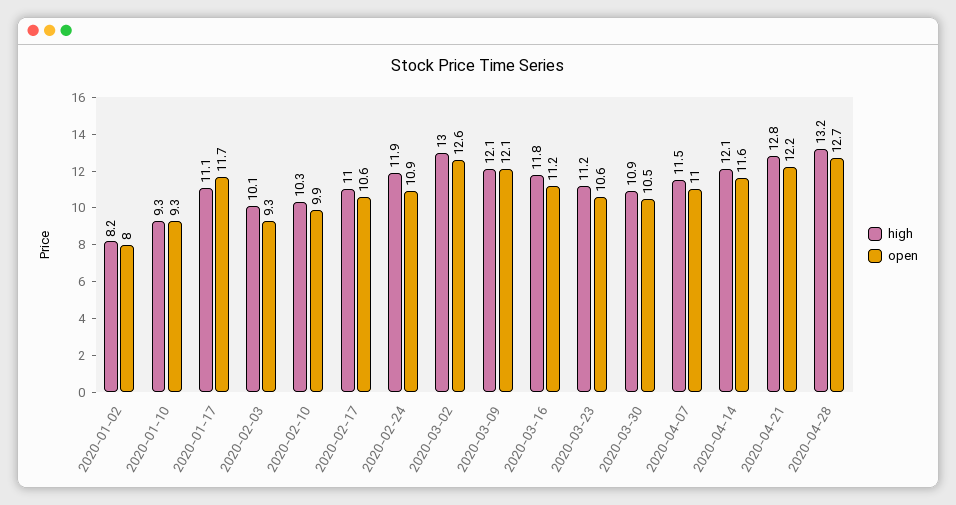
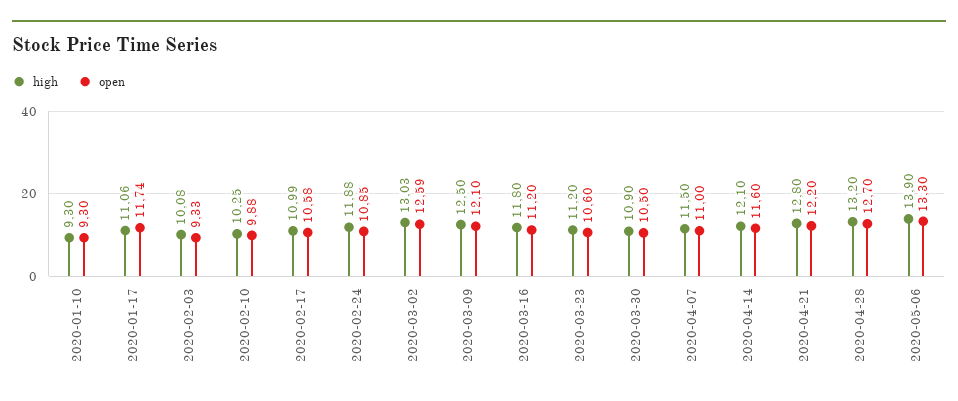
high, 2020-01-02: 8.2 -> none
open, 2020-01-02: 8 -> none
high, 2020-03-09: 12.1 -> 12.5
high, 2020-05-06: none -> 13.9
open, 2020-05-06: none -> 13.3

